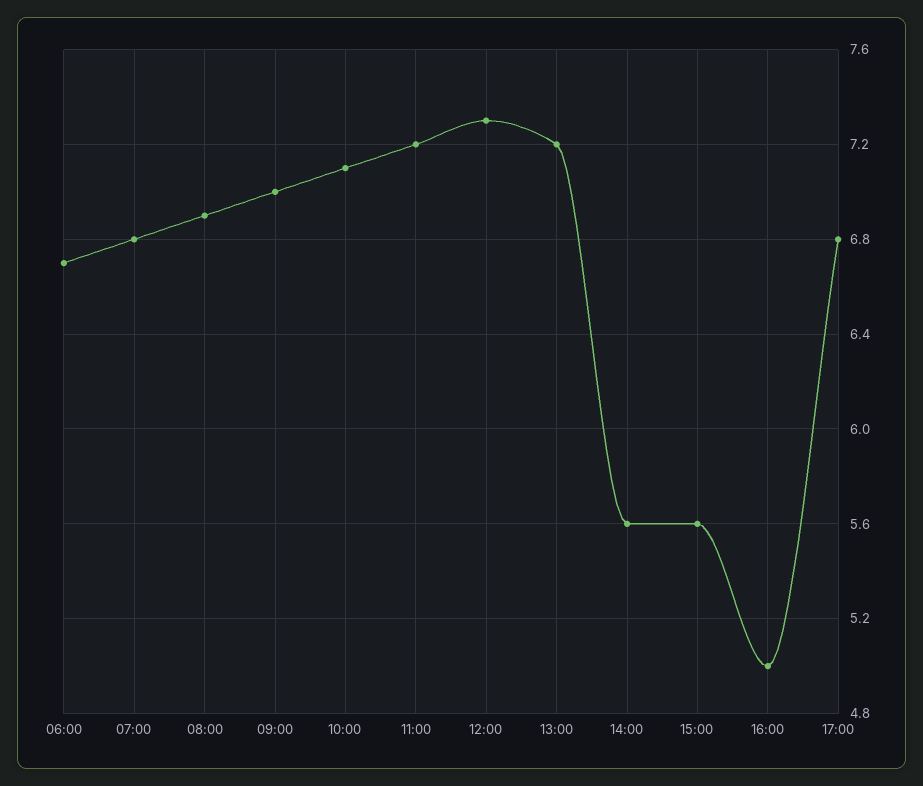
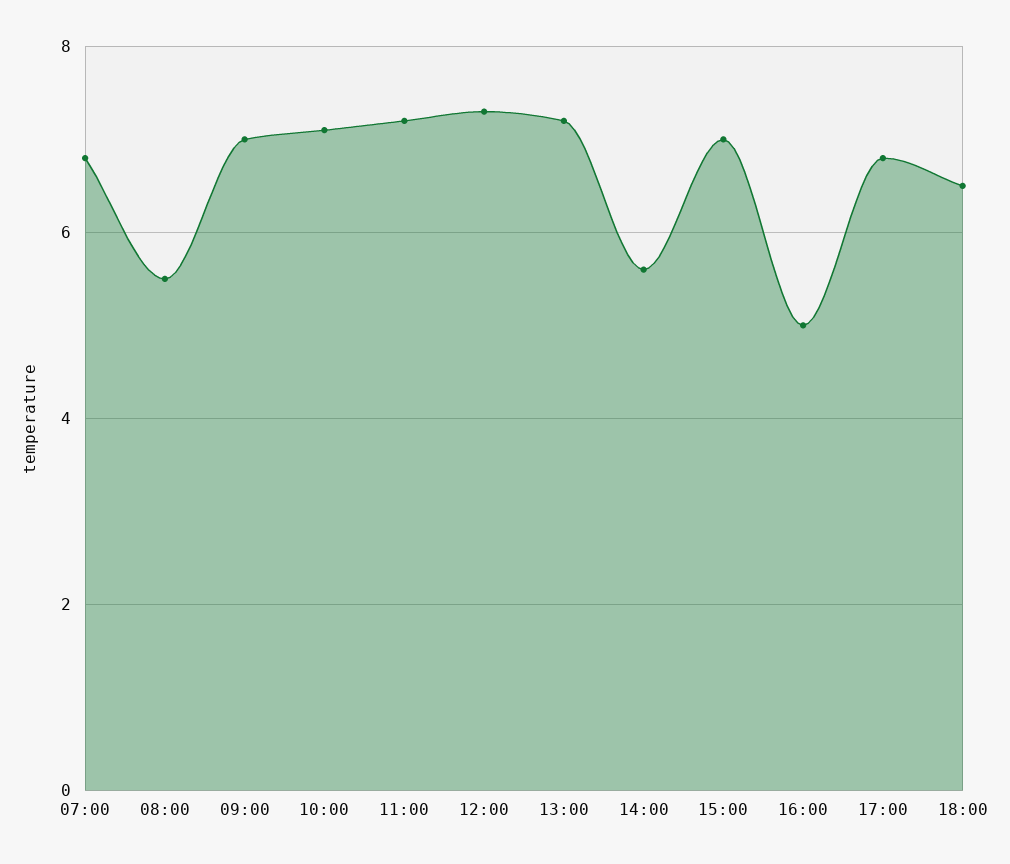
06:00: 6.7 -> none
08:00: 6.9 -> 5.5
15:00: 5.6 -> 7
18:00: none -> 6.5

